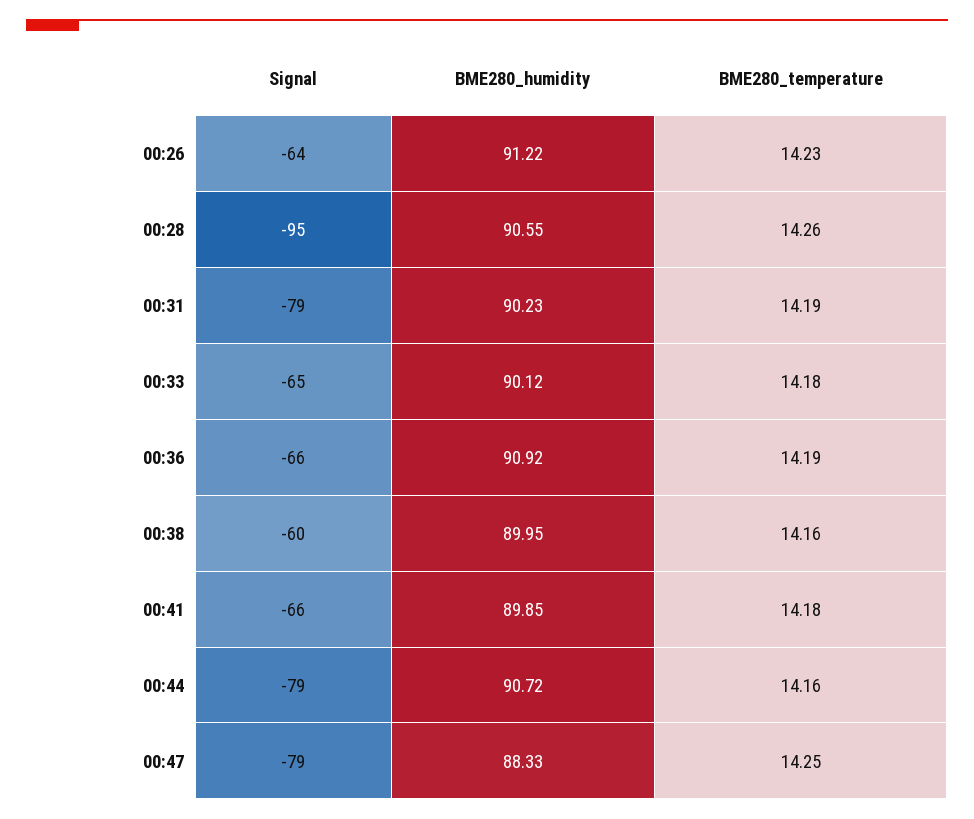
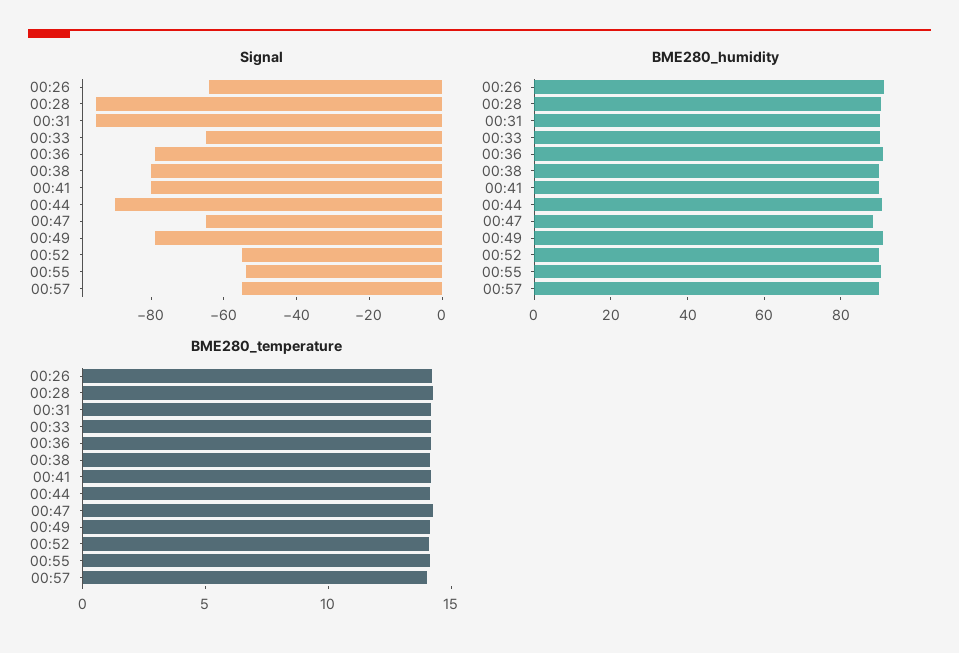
Signal, 00:31: -79 -> -95
Signal, 00:36: -66 -> -80
Signal, 00:38: -60 -> -80
Signal, 00:41: -66 -> -80
Signal, 00:44: -79 -> -90
Signal, 00:47: -79 -> -65
Signal, 00:49: none -> -80
Signal, 00:52: none -> -55
Signal, 00:55: none -> -55
Signal, 00:57: none -> -55
BME280_humidity, 00:49: none -> 90
BME280_humidity, 00:52: none -> 90
BME280_humidity, 00:55: none -> 90
BME280_humidity, 00:57: none -> 90
BME280_temperature, 00:49: none -> 14
BME280_temperature, 00:52: none -> 14
BME280_temperature, 00:55: none -> 14
BME280_temperature, 00:57: none -> 14

